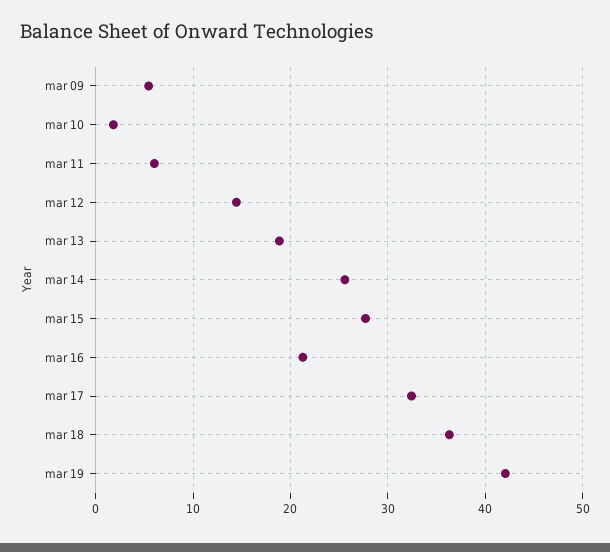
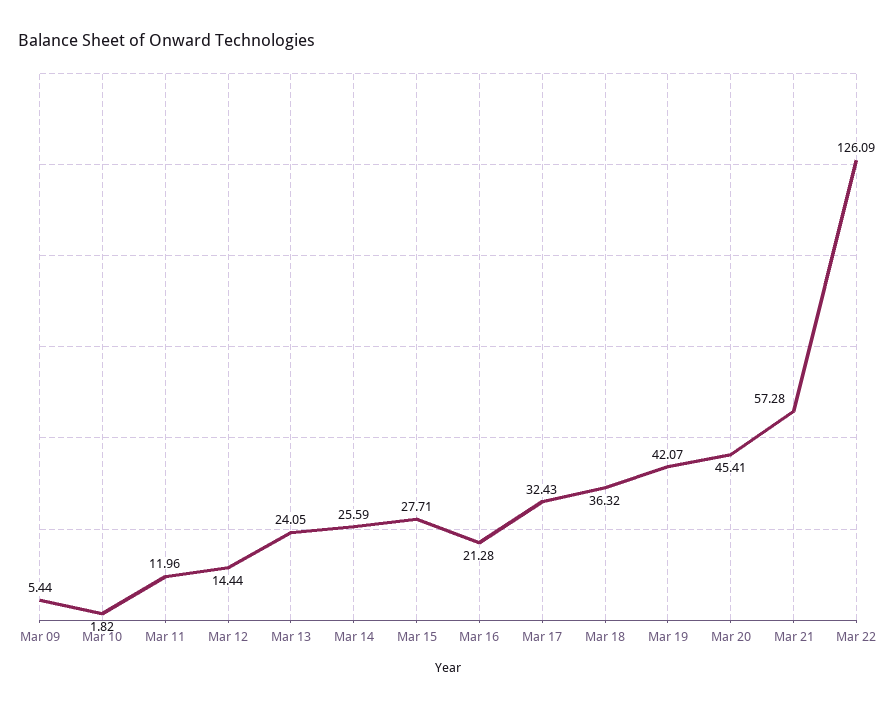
mar 11: 6 -> 11.96
mar 13: 19 -> 24.05
Mar 20: none -> 45.41
Mar 21: none -> 57.28
Mar 22: none -> 126.09

